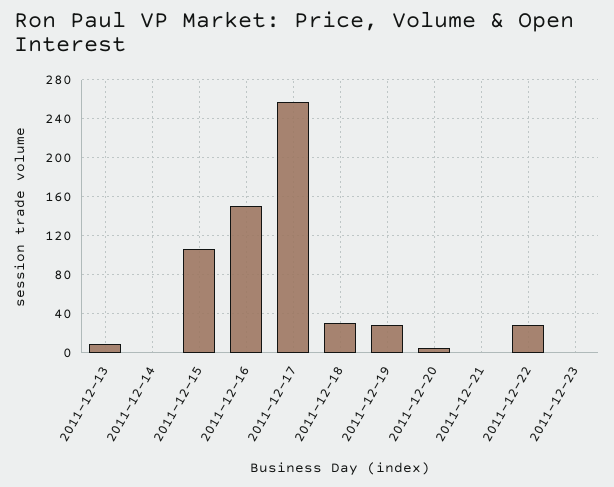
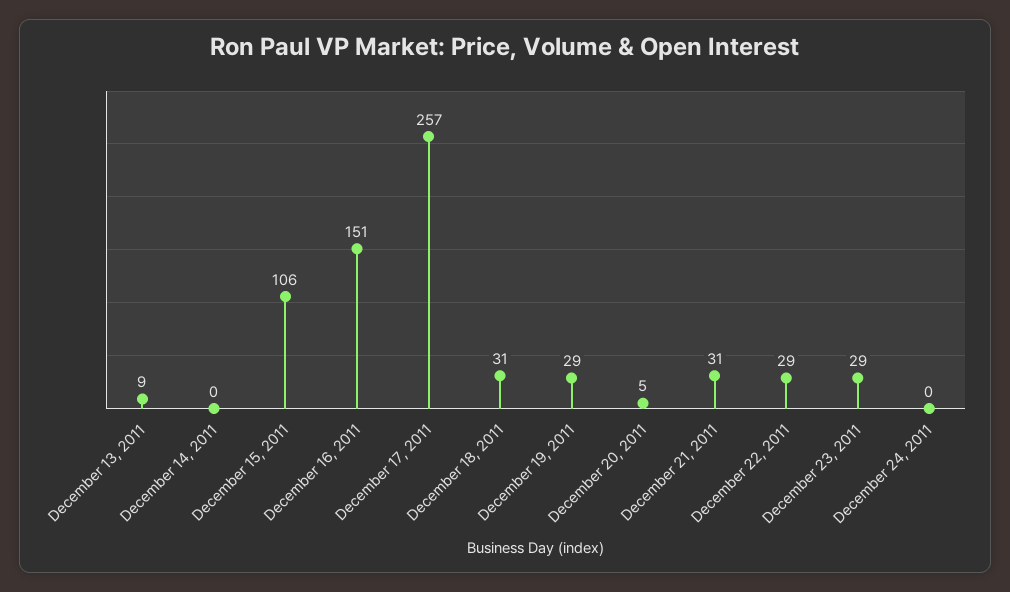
2011-12-21: 0 -> 31
2011-12-23: 0 -> 29
December 24, 2011: none -> 0

